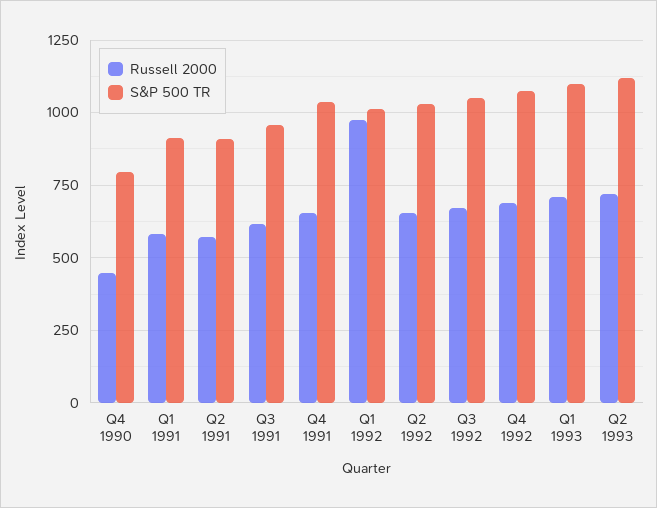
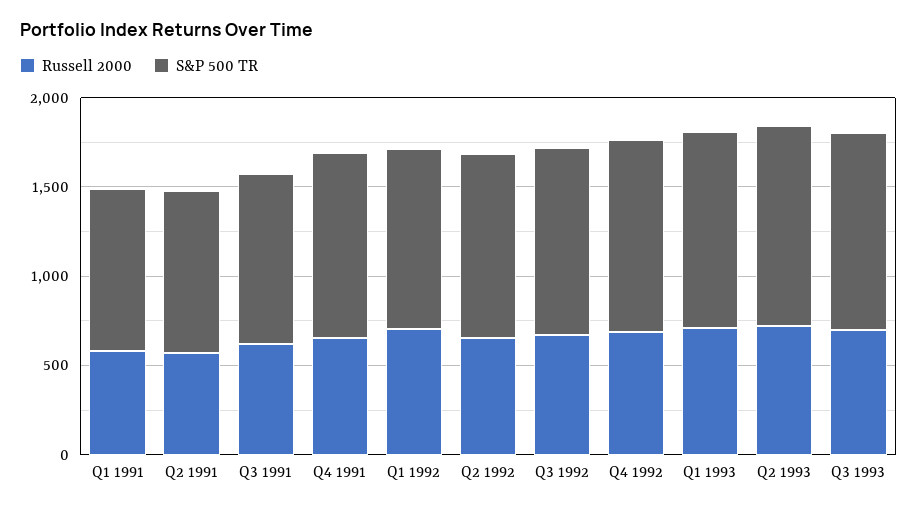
Russell 2000, Q4 1990: 450 -> none
S&P 500 TR, Q4 1990: 800 -> none
Russell 2000, Q1 1992: 975 -> 700
Russell 2000, Q3 1993: none -> 700
S&P 500 TR, Q3 1993: none -> 1100

